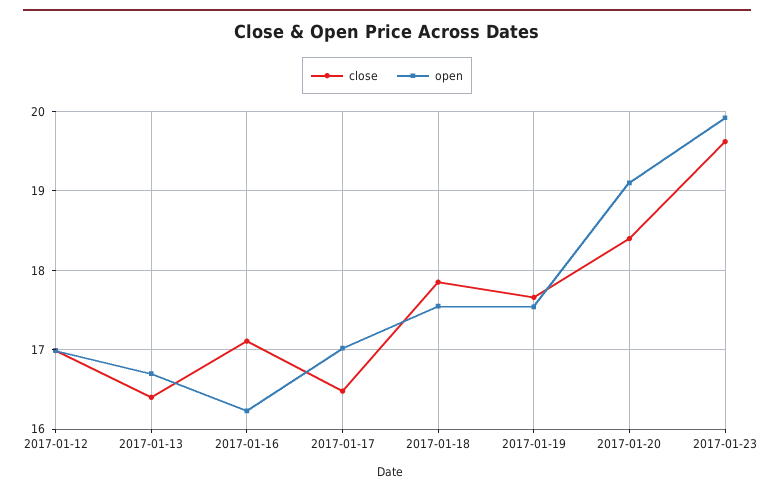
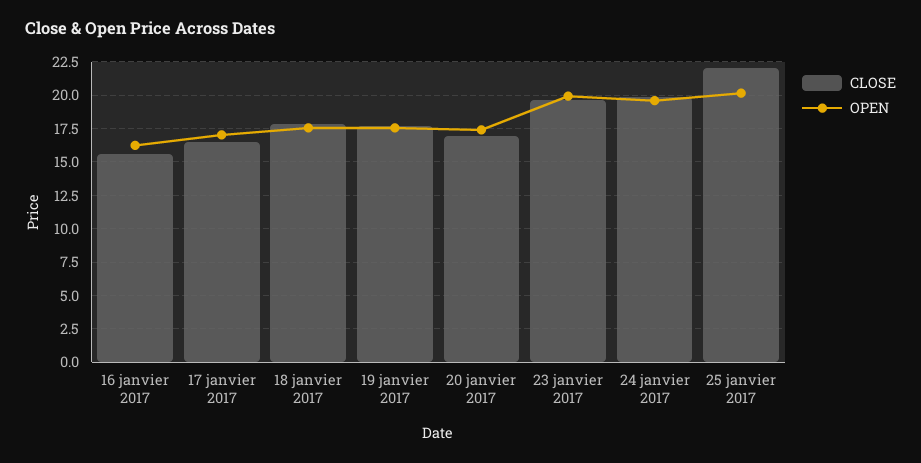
close, 2017-01-12: 17 -> none
open, 2017-01-12: 17 -> none
close, 2017-01-13: 16.4 -> none
open, 2017-01-13: 16.7 -> none
close, 2017-01-16: 17.1 -> 15.5
close, 2017-01-20: 18.4 -> 17
open, 2017-01-20: 19.1 -> 17.5
close, 24 janvier 2017: none -> 20
open, 24 janvier 2017: none -> 19.5
close, 25 janvier 2017: none -> 22
open, 25 janvier 2017: none -> 20

